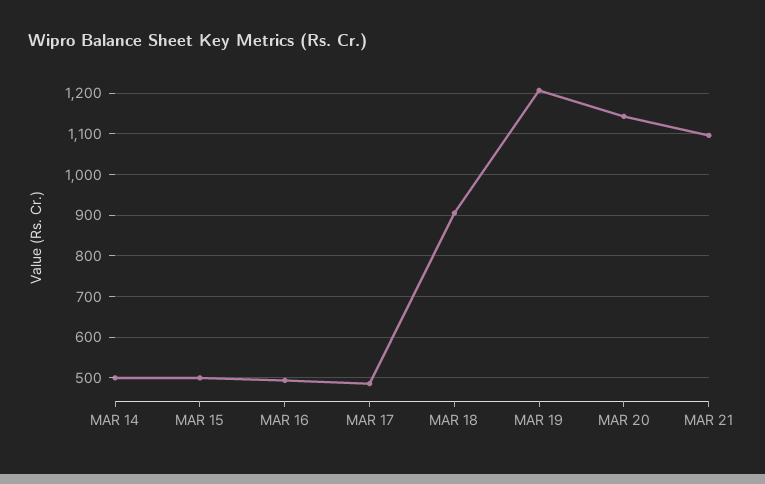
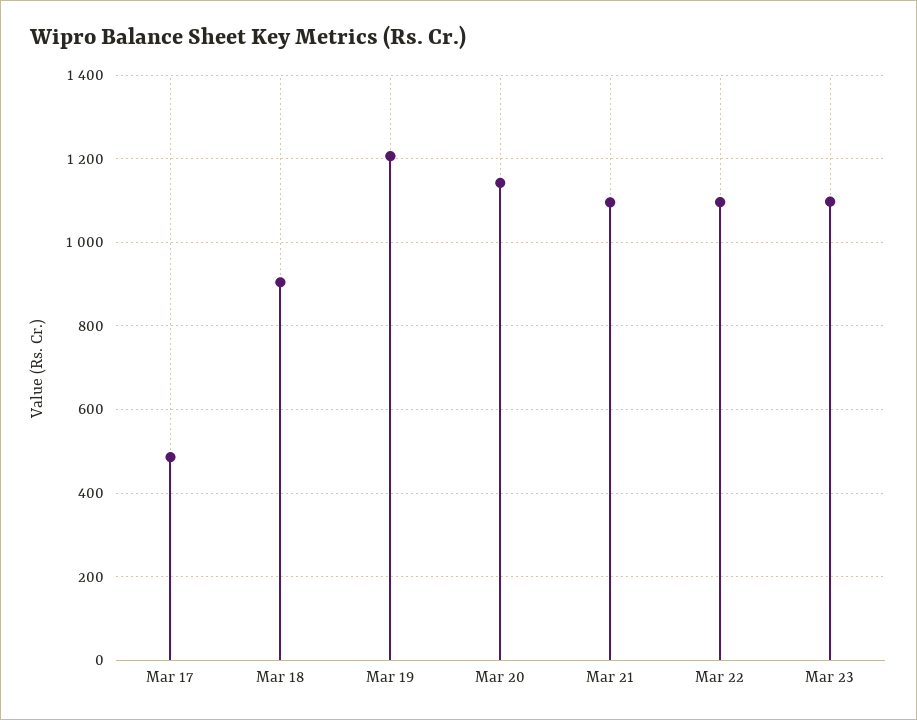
MAR 14: 500 -> none
MAR 15: 500 -> none
MAR 16: 500 -> none
Mar 22: none -> 1100
Mar 23: none -> 1100

